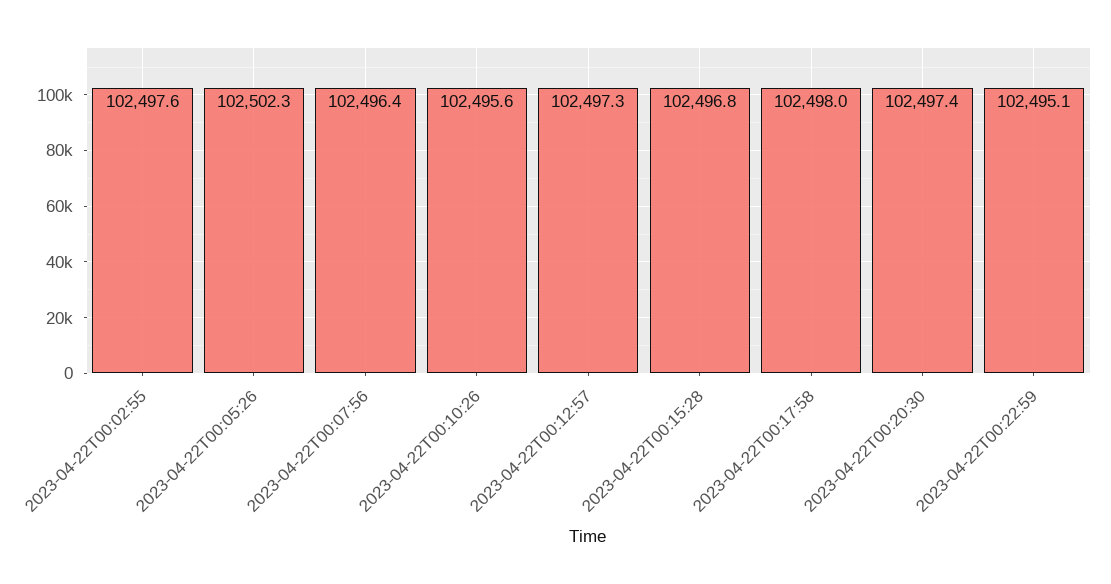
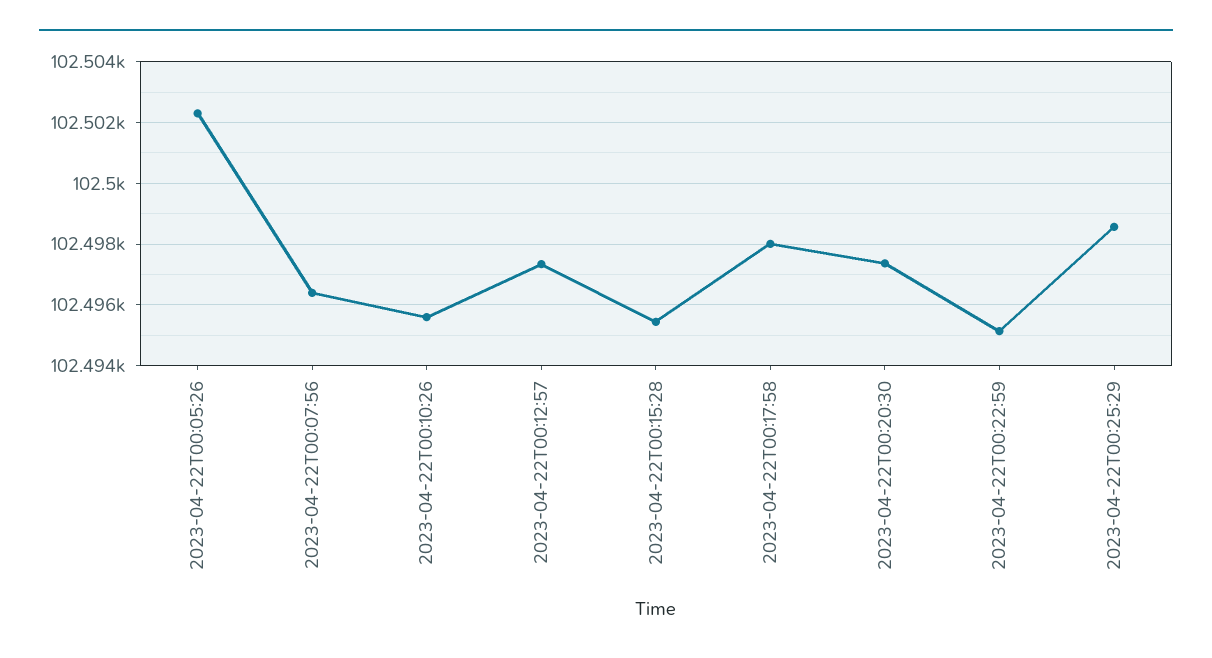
2023-04-22T00:02:55: 102497.6 -> none
2023-04-22T00:15:28: 102496.8 -> 102495.4
2023-04-22T00:25:29: none -> 102498.6

